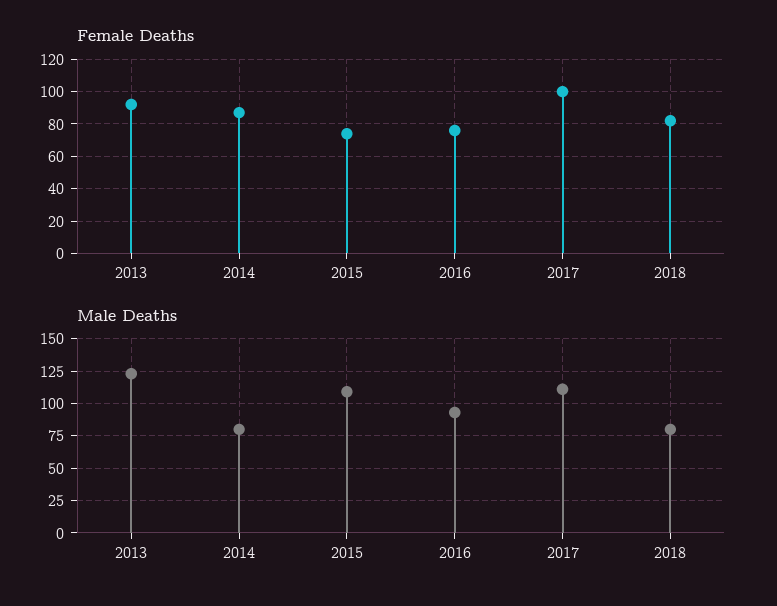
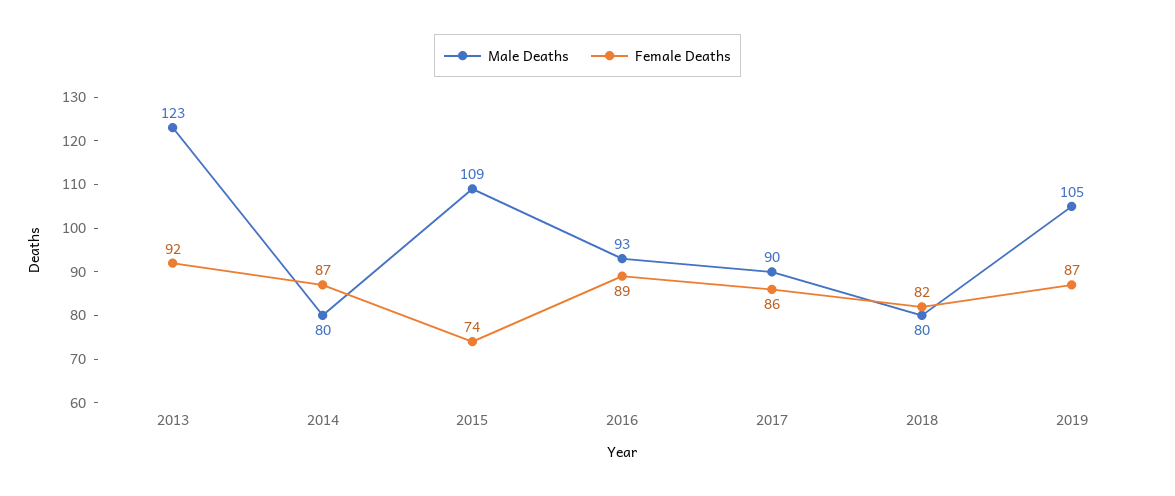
Female Deaths, 2016: 75 -> 89
Female Deaths, 2017: 100 -> 86
Male Deaths, 2017: 110 -> 90
Male Deaths, 2019: none -> 105
Female Deaths, 2019: none -> 87

